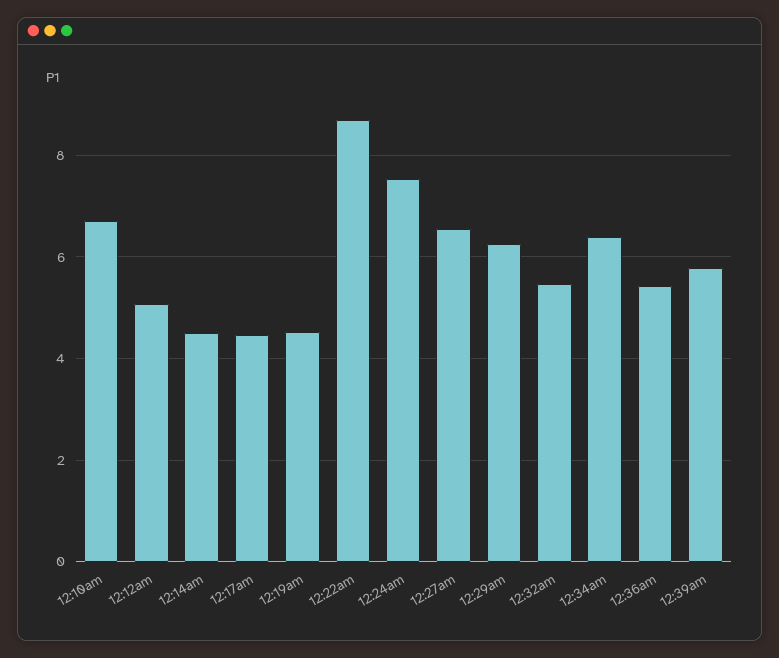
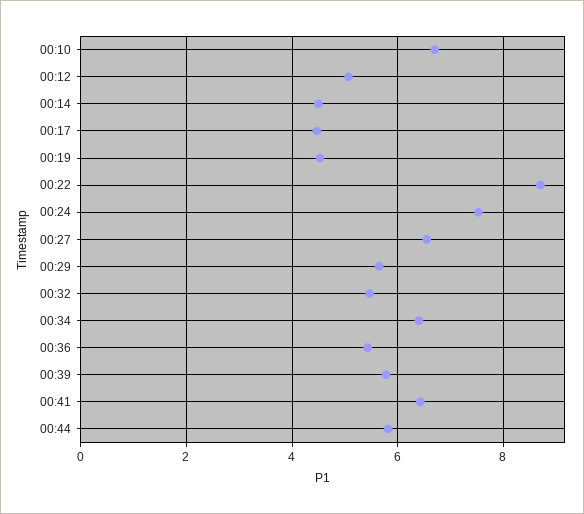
12:29am: 6.2 -> 5.6
00:41: none -> 6.4
00:44: none -> 5.8

